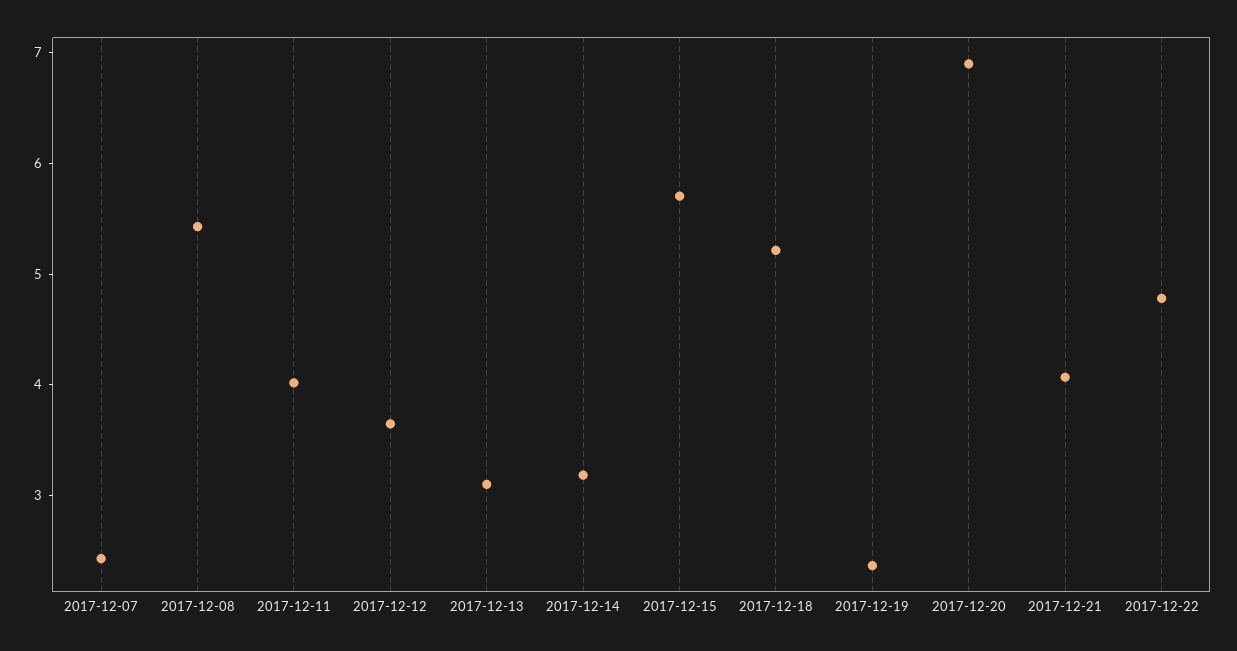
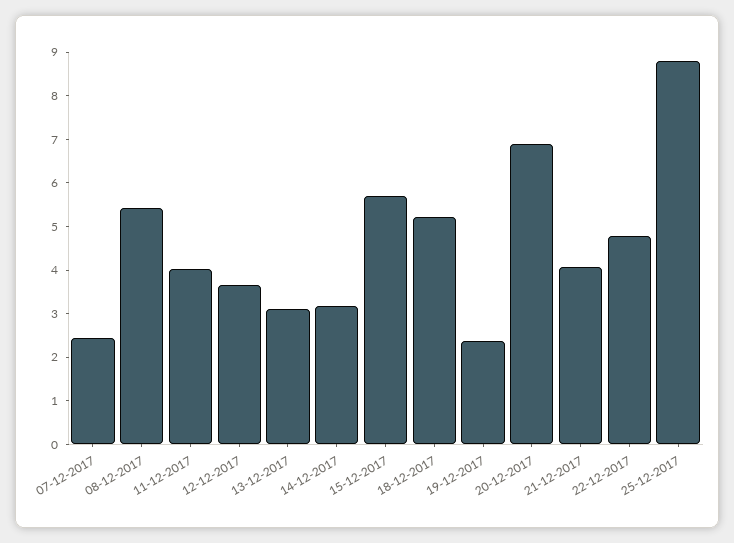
25-12-2017: none -> 8.8

